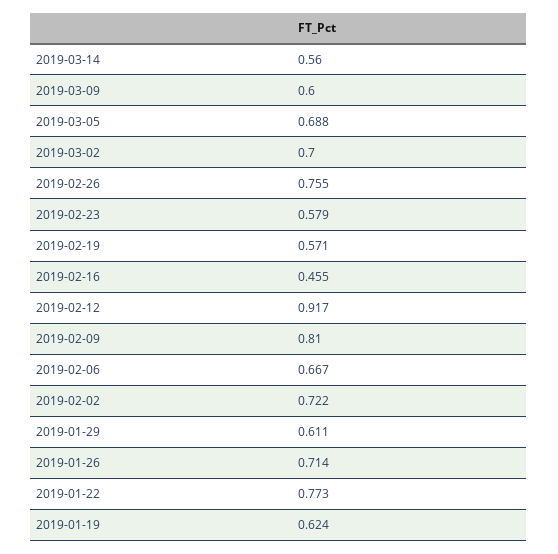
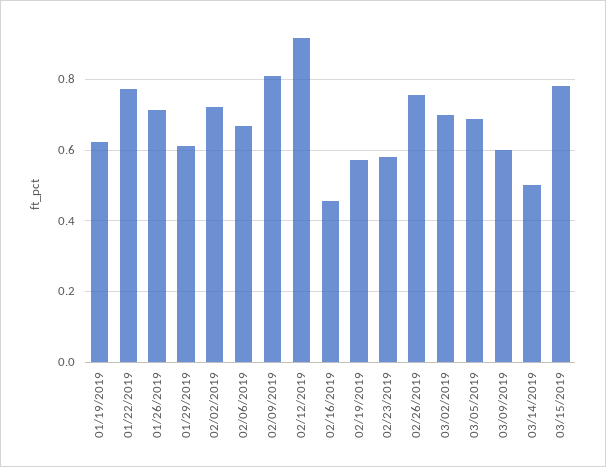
2019-03-14: 0.56 -> 0.5
03/15/2019: none -> 0.78

